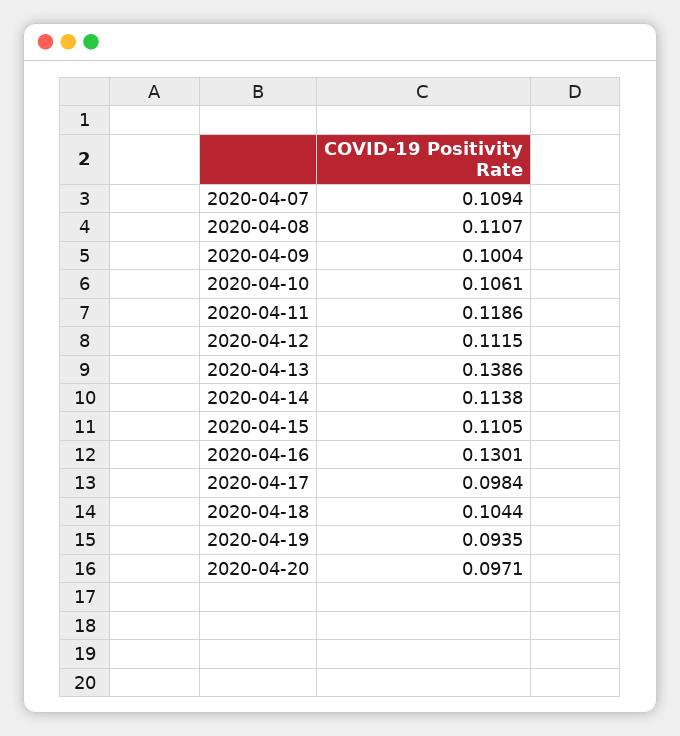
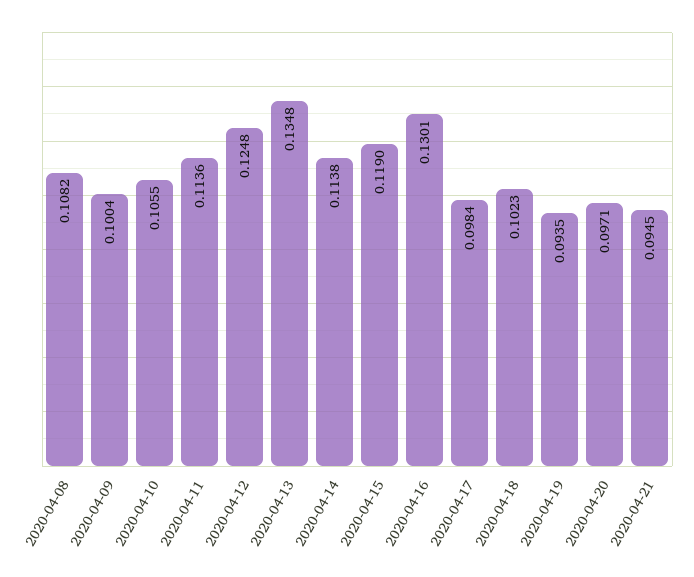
2020-04-07: 0.1094 -> none
2020-04-08: 0.1107 -> 0.1082
2020-04-10: 0.1061 -> 0.1055
2020-04-11: 0.1186 -> 0.1136
2020-04-12: 0.1115 -> 0.1248
2020-04-13: 0.1386 -> 0.1348
2020-04-15: 0.1105 -> 0.119
2020-04-18: 0.1044 -> 0.1023
2020-04-21: none -> 0.0945

